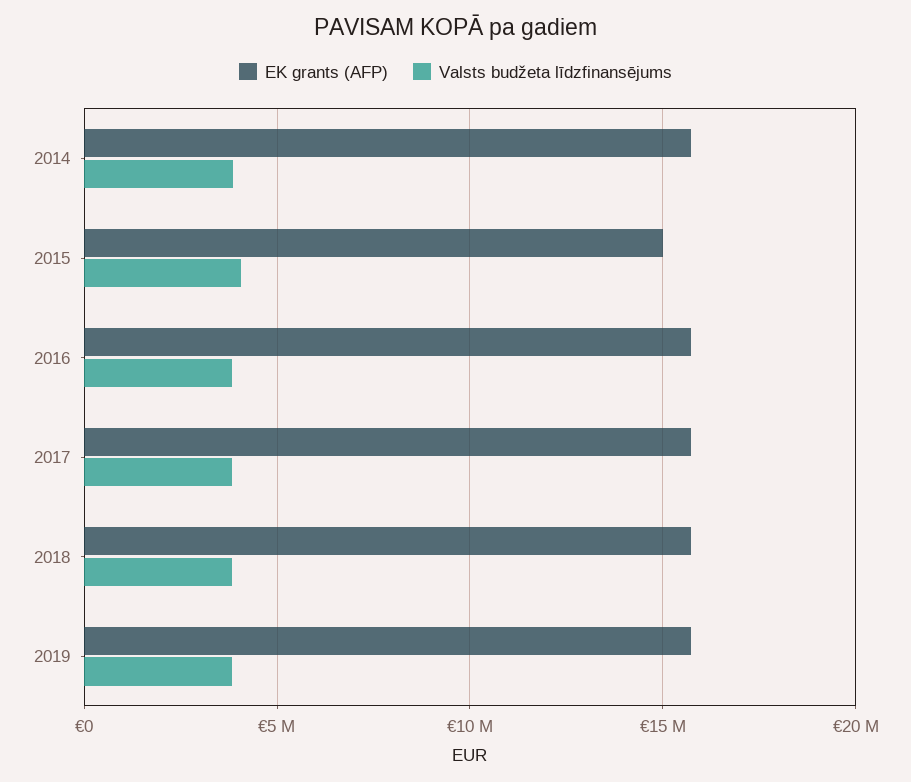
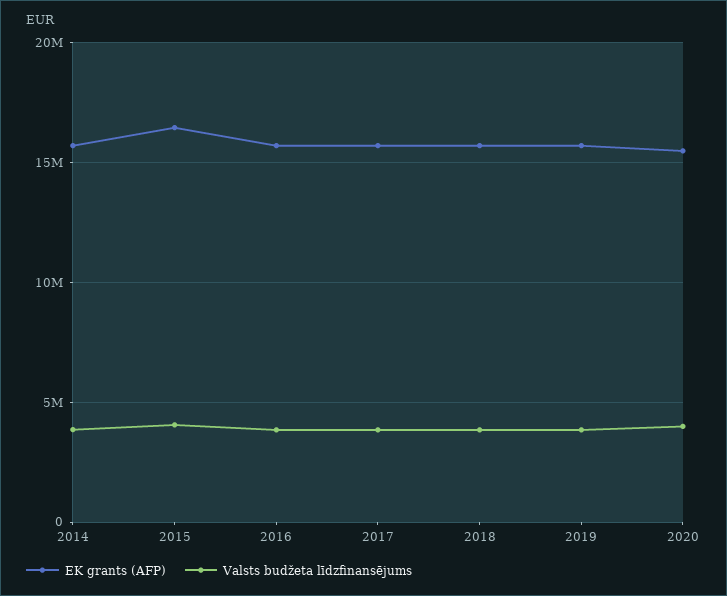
EK grants (AFP), 2015: 15000000 -> 16500000
EK grants (AFP), 2020: none -> 15500000
Valsts budžeta līdzfinansējums, 2020: none -> 4000000

